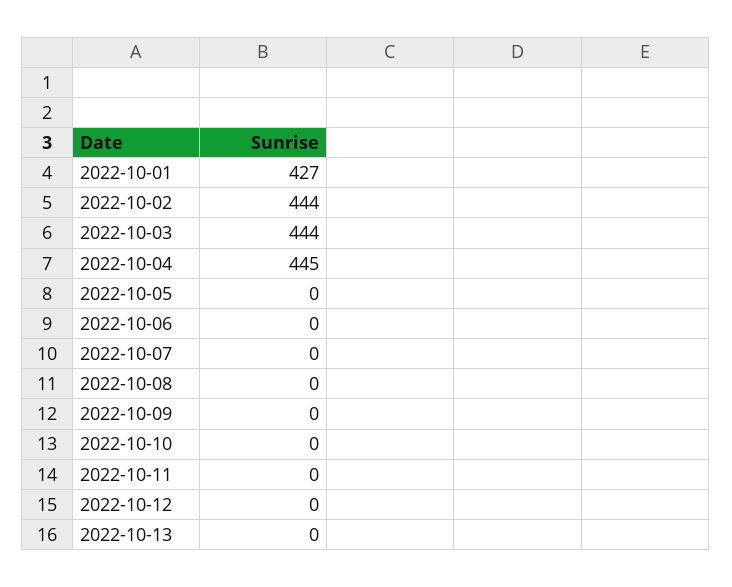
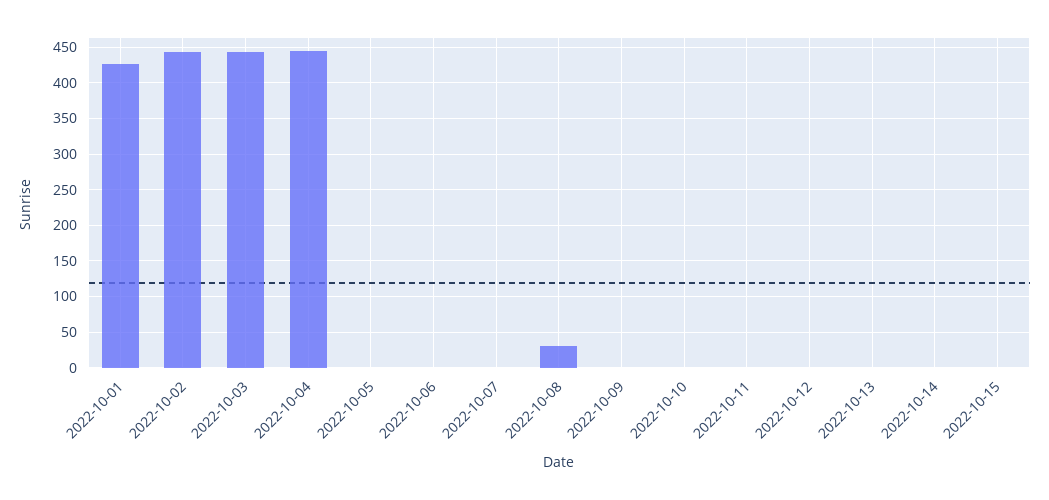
2022-10-08: 0 -> 30
2022-10-14: none -> 0
2022-10-15: none -> 0

